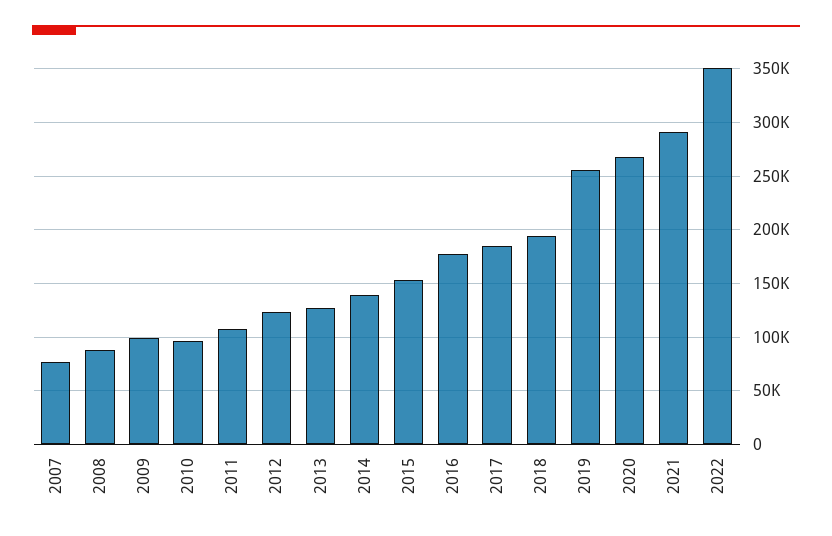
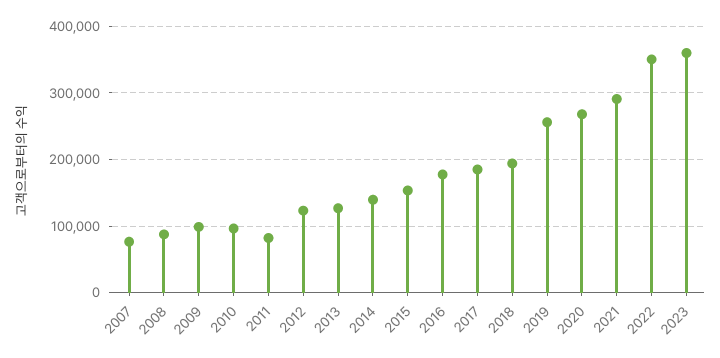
2011: 110000 -> 80000
2023: none -> 360000

